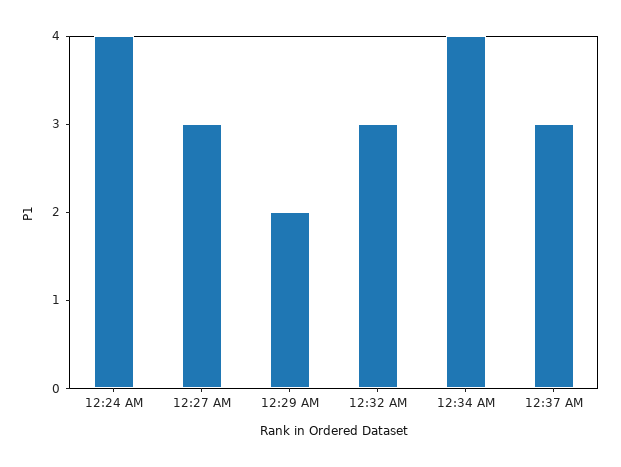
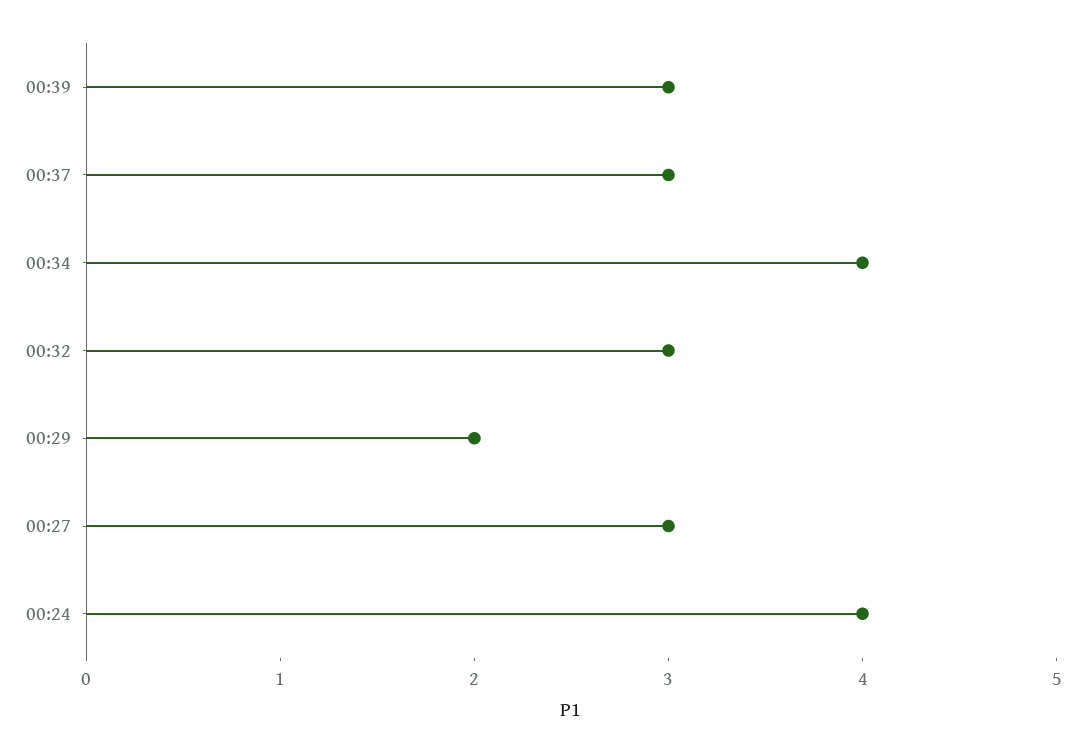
00:39: none -> 3

